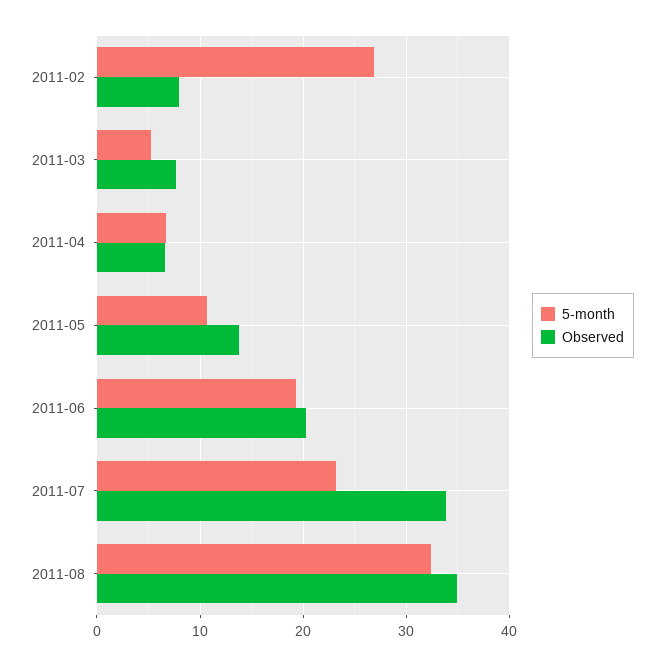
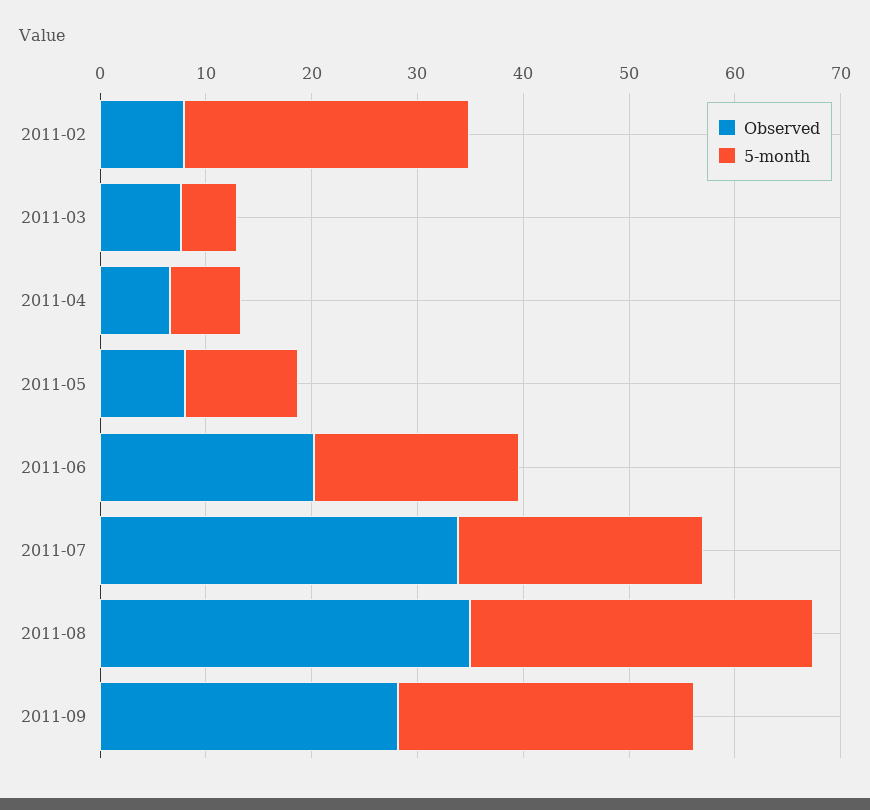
Observed, 2011-05: 14 -> 8
Observed, 2011-09: none -> 28
5-month, 2011-09: none -> 28

